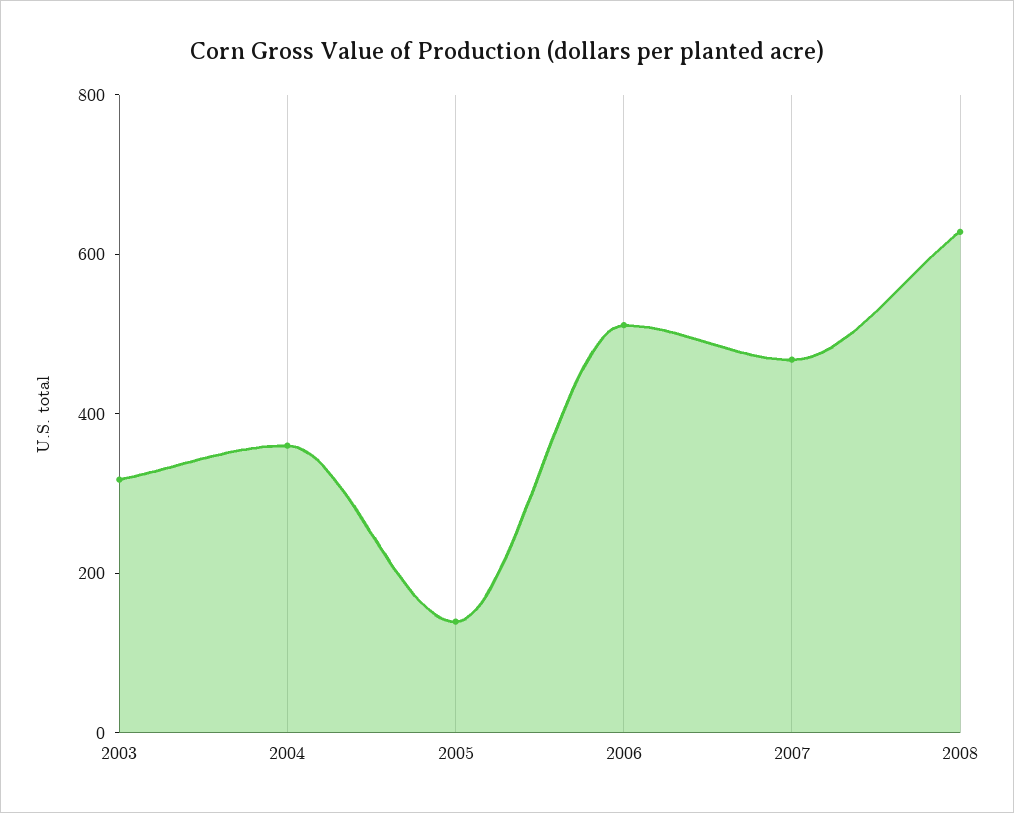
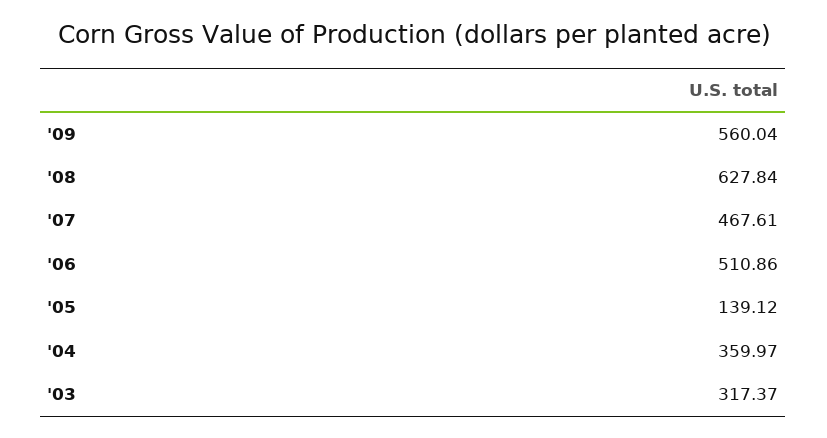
'09: none -> 560.04

